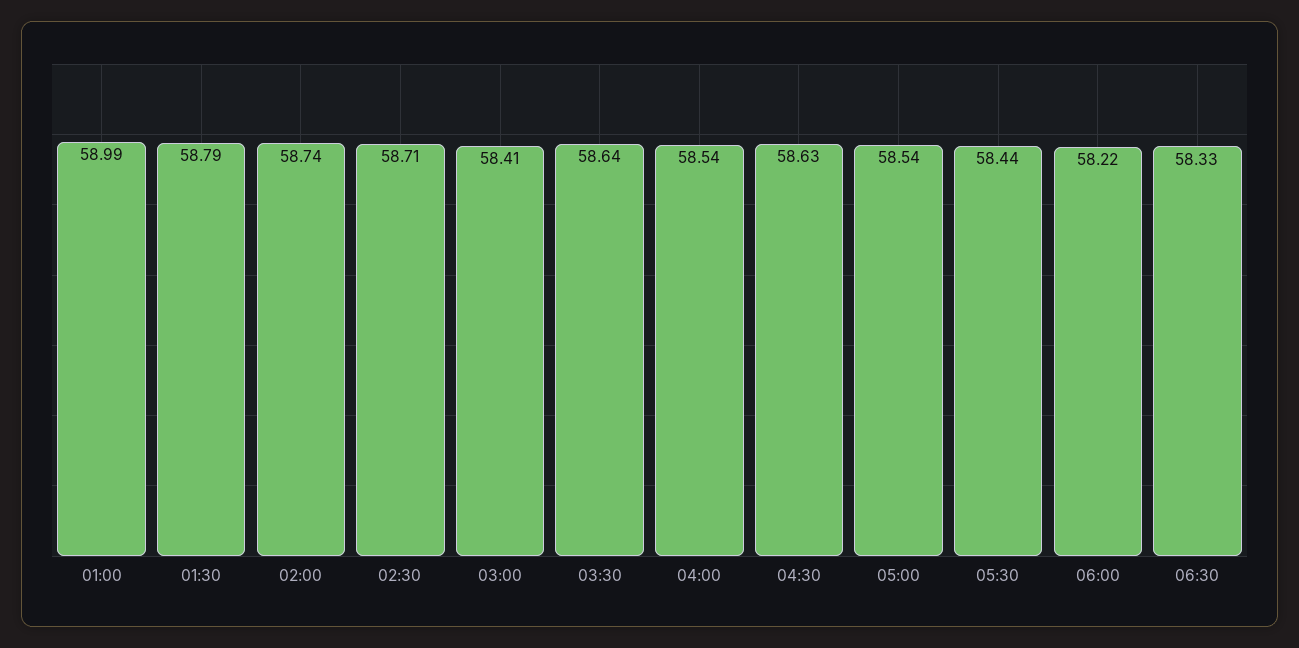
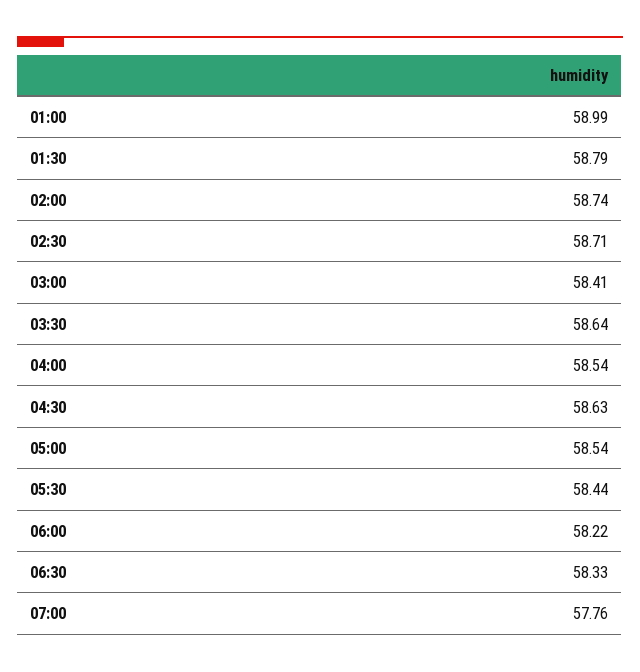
07:00: none -> 57.76

